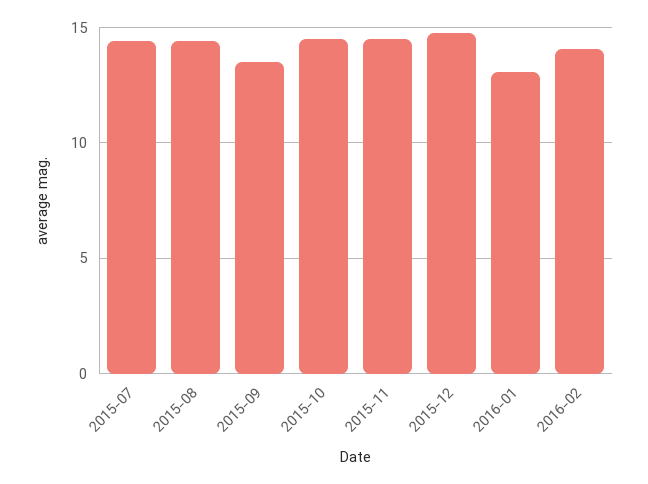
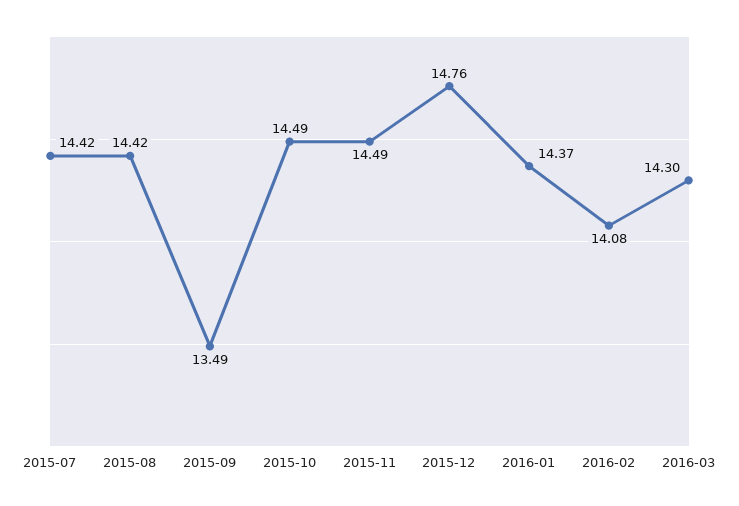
2016-01: 13 -> 14.37
2016-03: none -> 14.3

